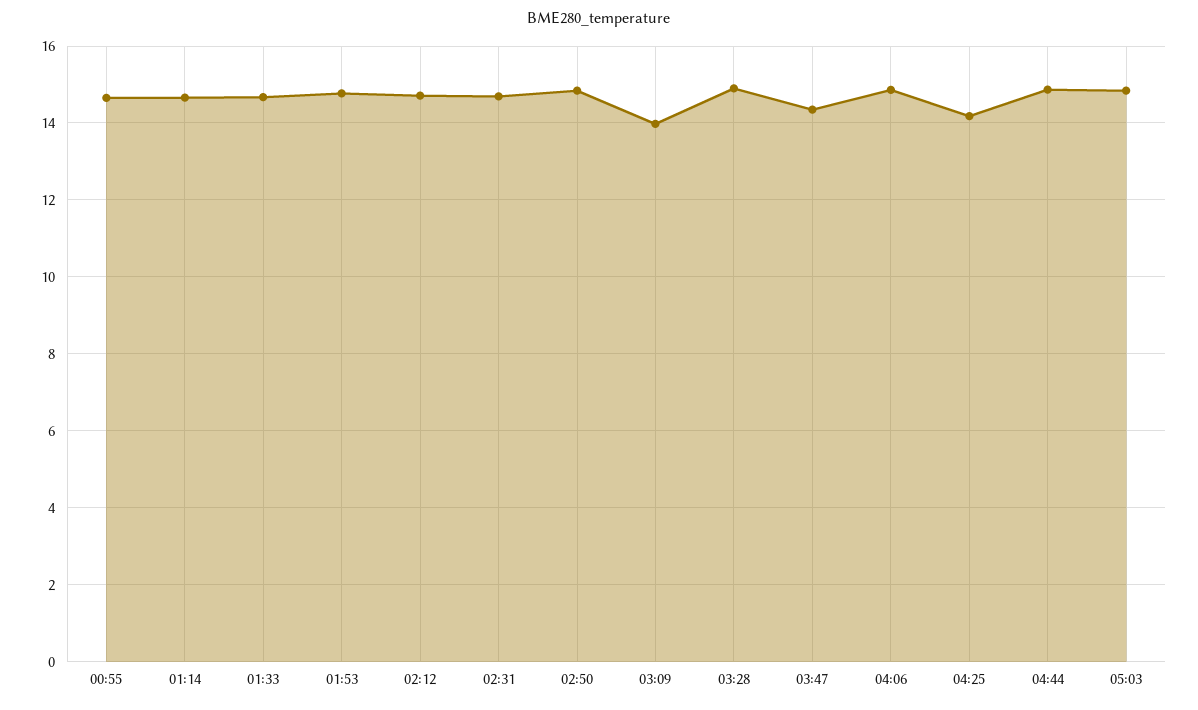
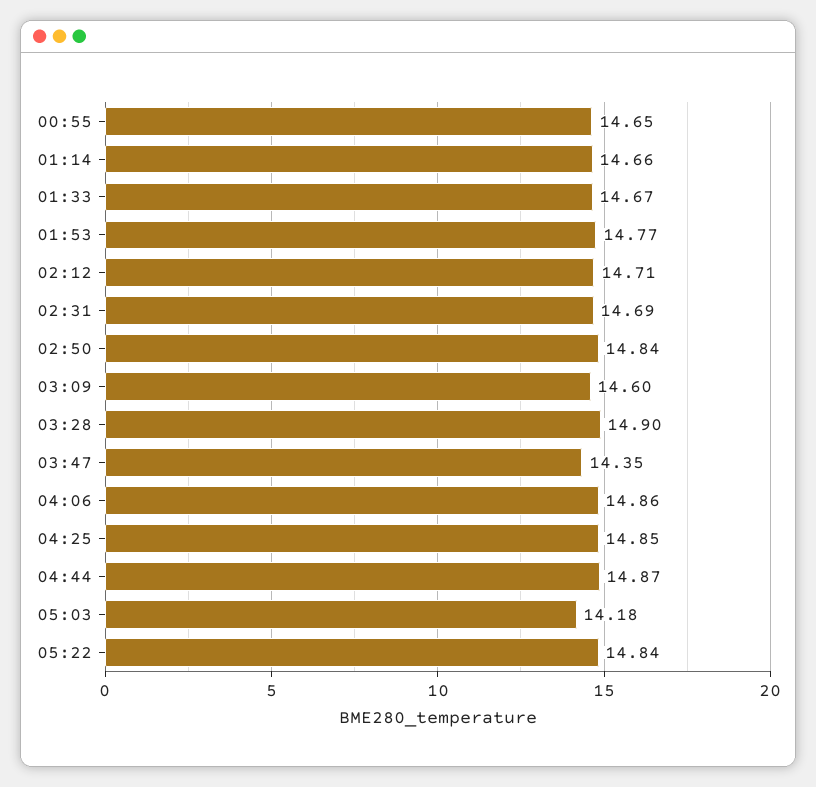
03:09: 14 -> 14.6
04:25: 14.2 -> 14.85
05:03: 14.8 -> 14.18
05:22: none -> 14.84

